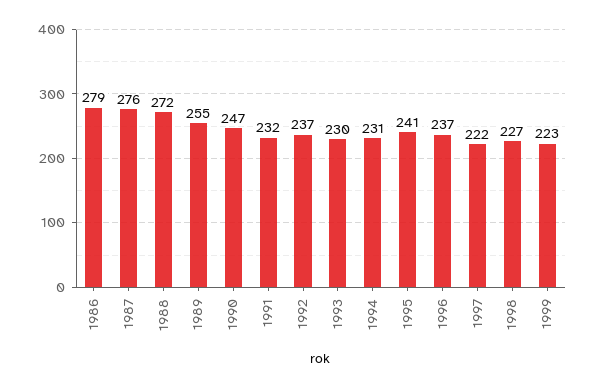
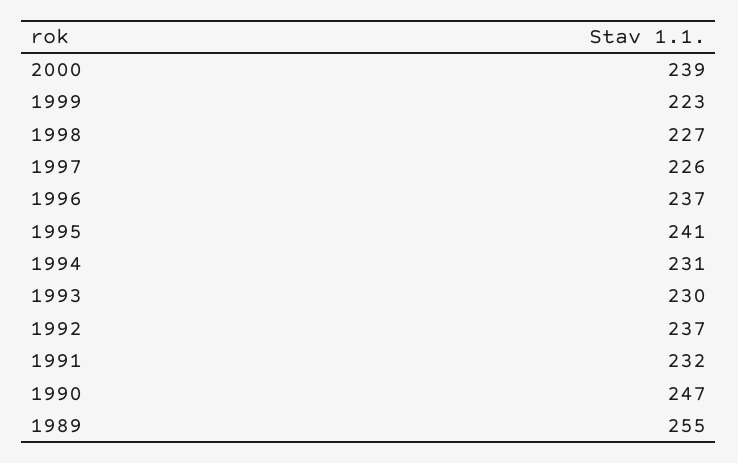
1986: 279 -> none
1987: 276 -> none
1988: 272 -> none
1997: 222 -> 226
2000: none -> 239

